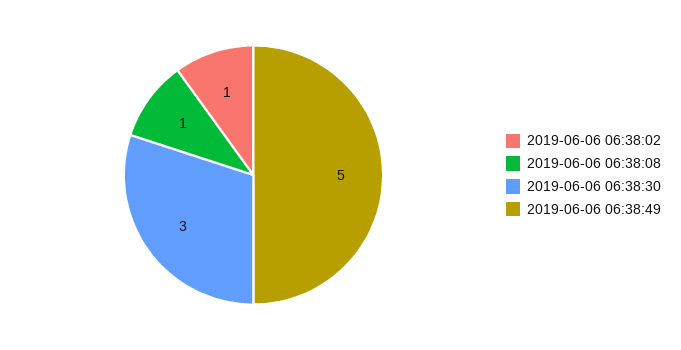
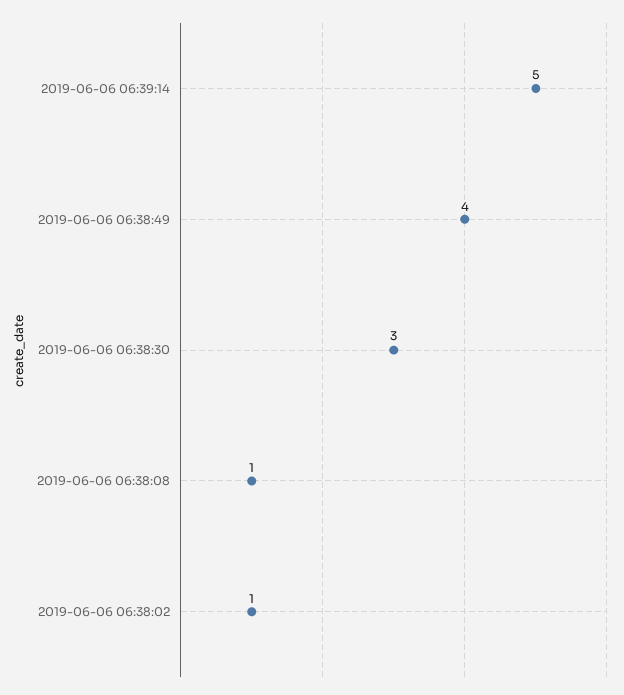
2019-06-06 06:38:49: 5 -> 4
2019-06-06 06:39:14: none -> 5

